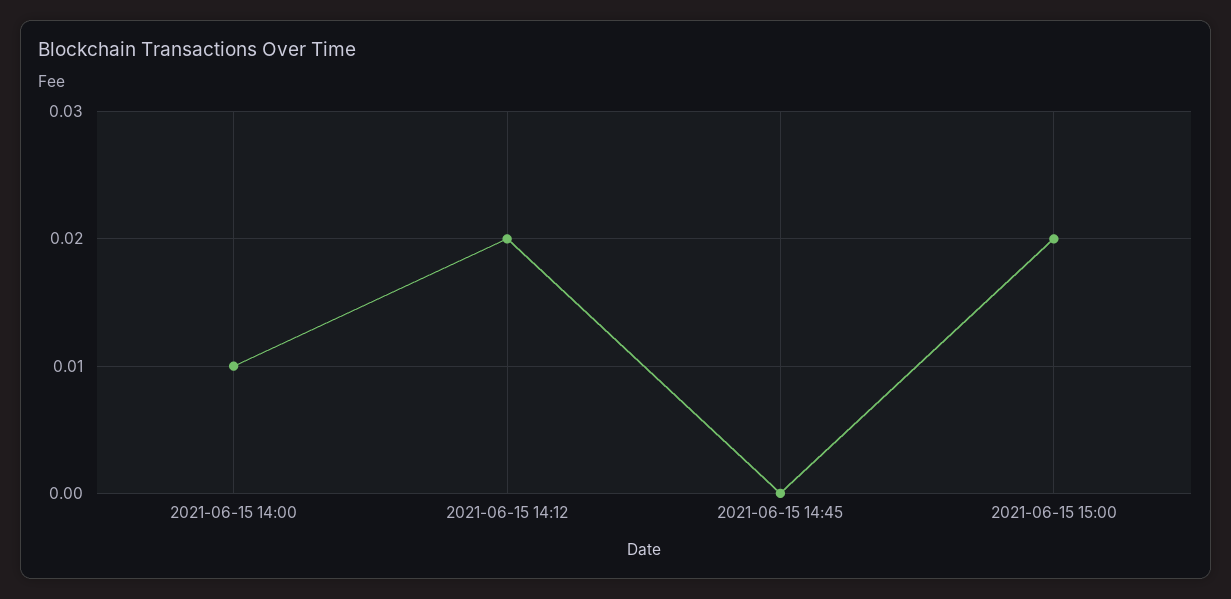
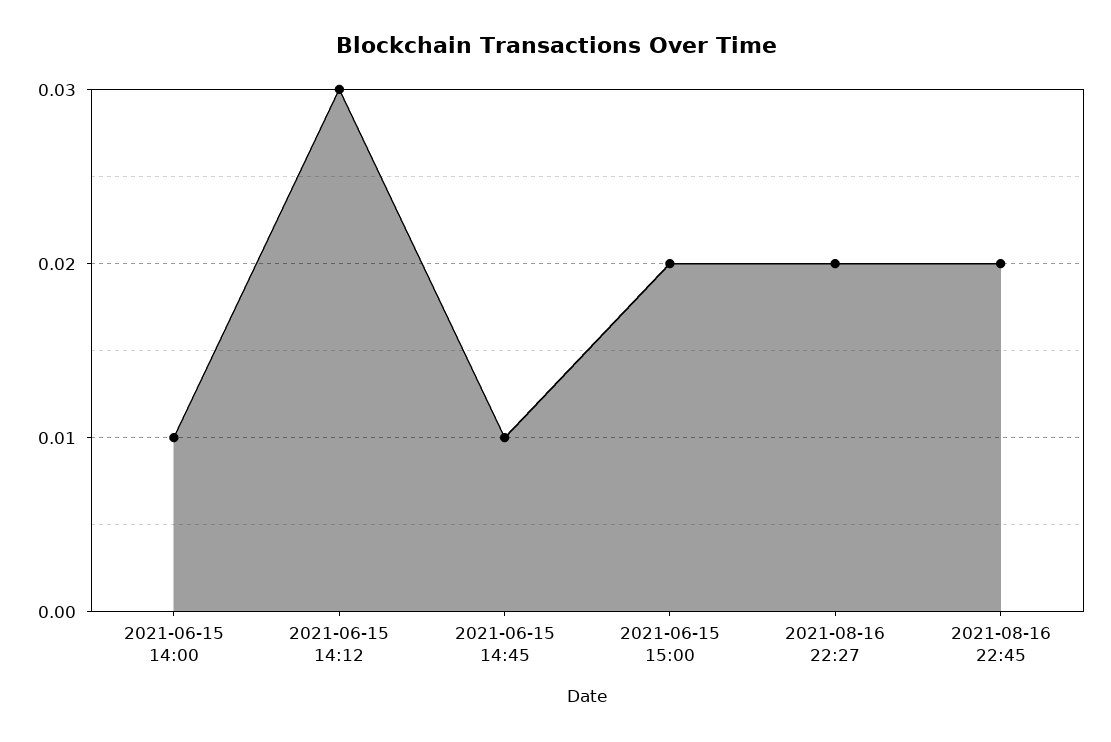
2021-06-15 14:12: 0.02 -> 0.03
2021-06-15 14:45: 0 -> 0.01
2021-08-16 22:27: none -> 0.02
2021-08-16 22:45: none -> 0.02

